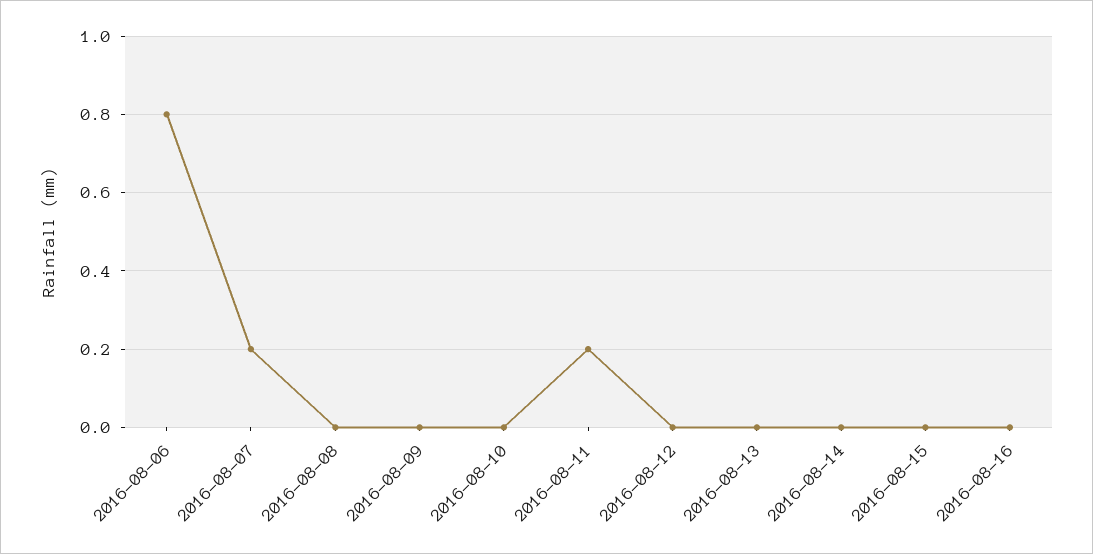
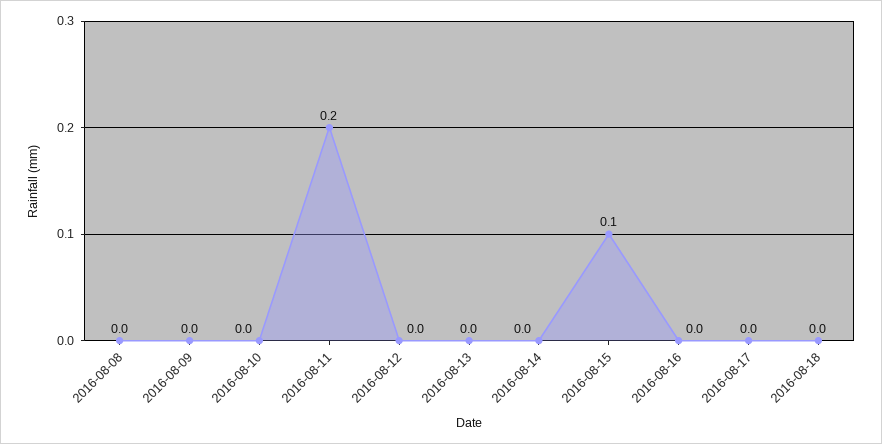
2016-08-06: 0.8 -> none
2016-08-07: 0.2 -> none
2016-08-15: 0 -> 0.1
2016-08-17: none -> 0
2016-08-18: none -> 0

